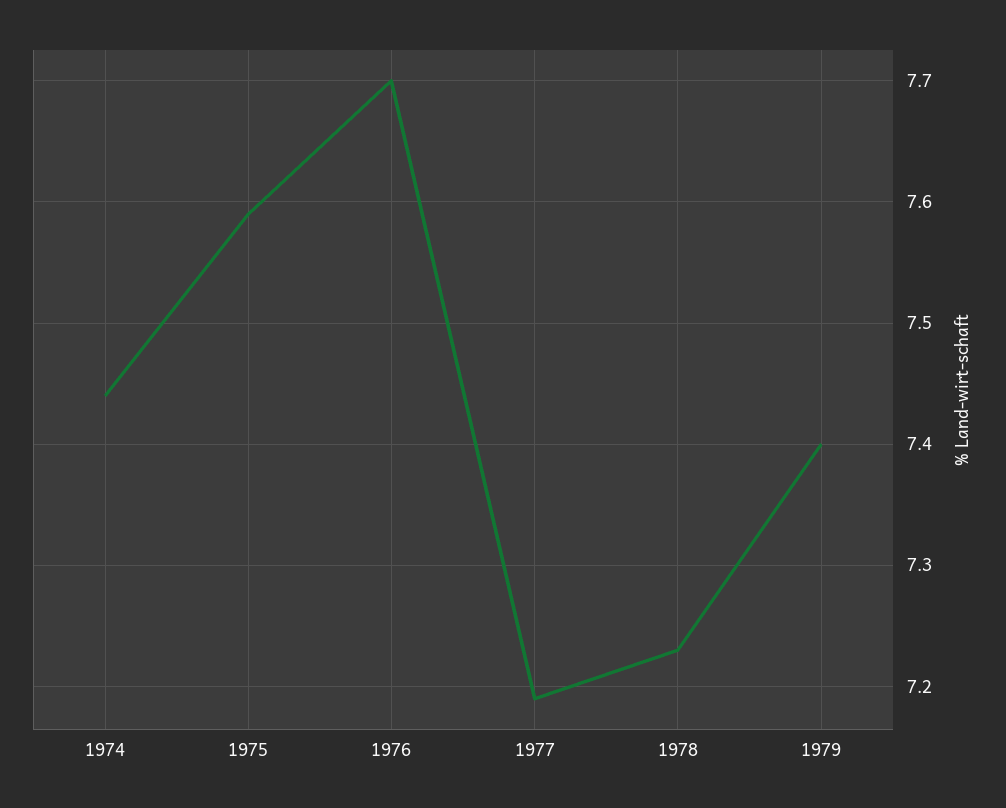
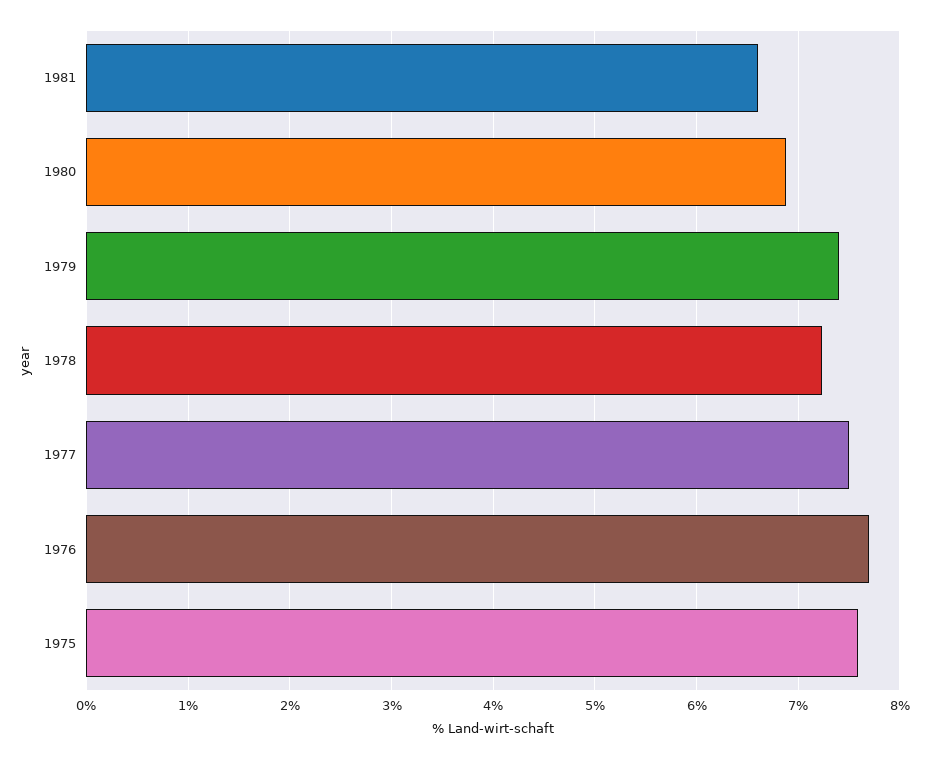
1974: 7.44 -> none
1977: 7.19 -> 7.5
1981: none -> 6.6
1980: none -> 6.9

